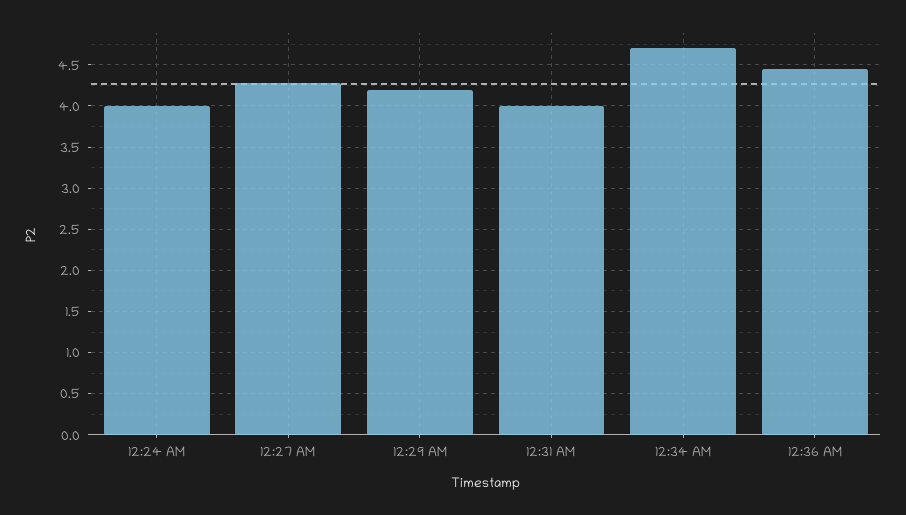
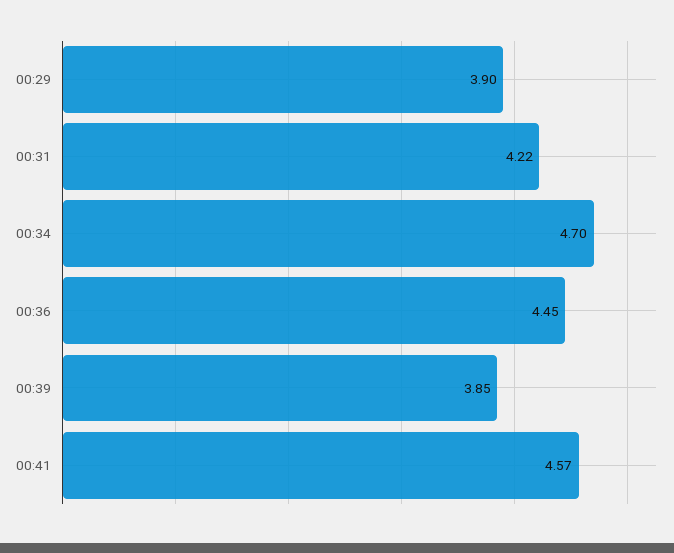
12:24 AM: 4 -> none
12:27 AM: 4.3 -> none
12:29 AM: 4.2 -> 3.9
12:31 AM: 4 -> 4.22
00:39: none -> 3.85
00:41: none -> 4.57

